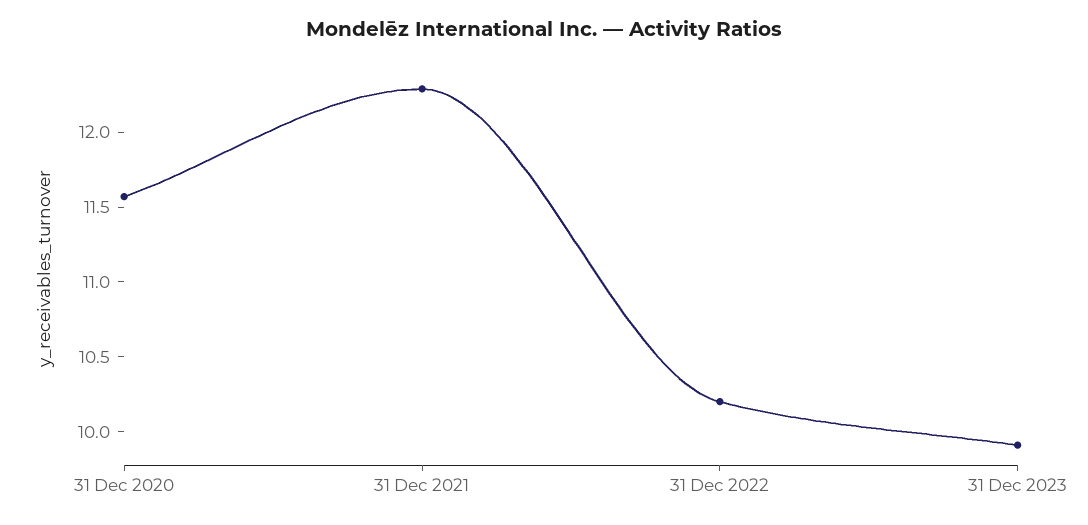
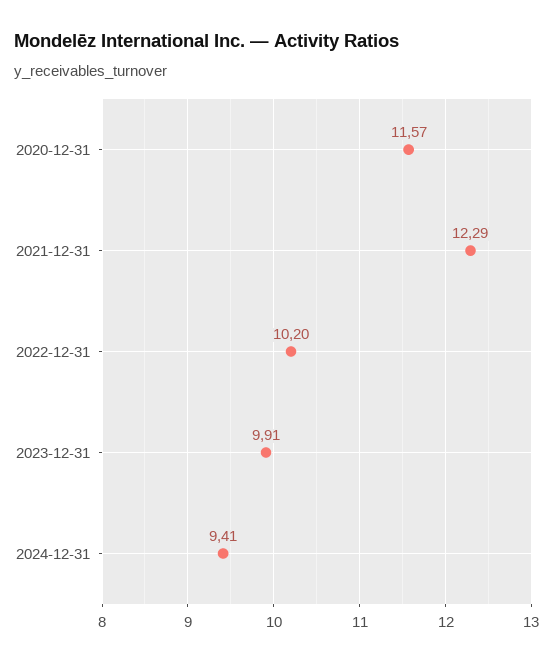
2024-12-31: none -> 9.41

